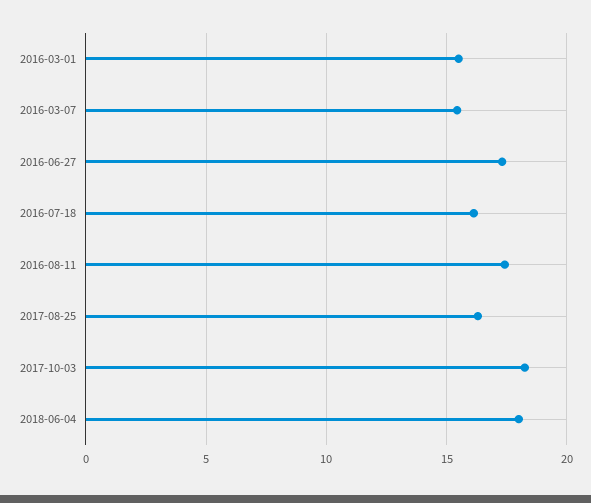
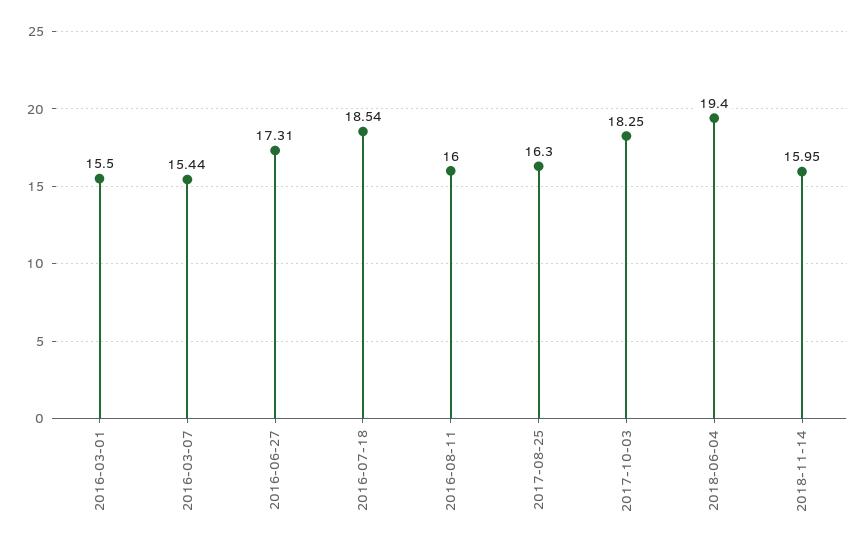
2016-07-18: 16 -> 18.54
2016-08-11: 17.5 -> 16
2018-06-04: 18 -> 19.4
2018-11-14: none -> 15.95

